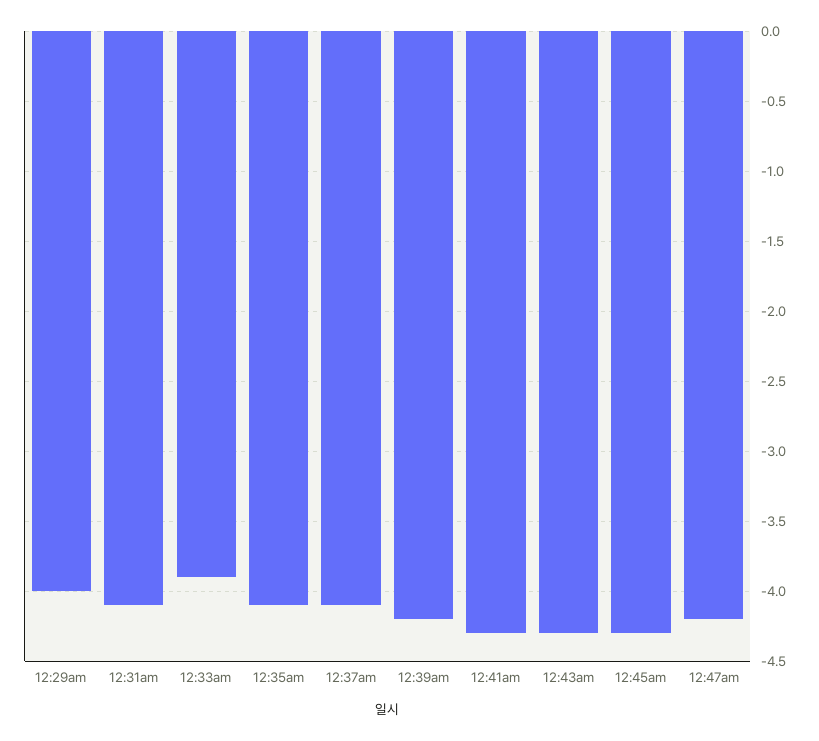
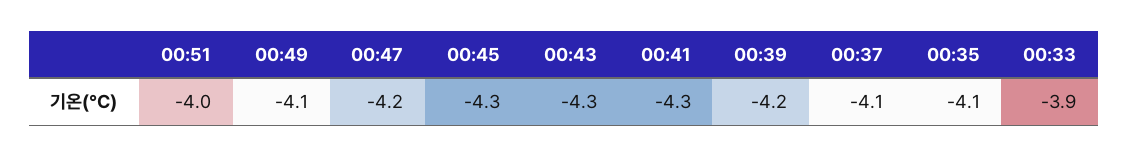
12:29am: -4 -> none
12:31am: -4.1 -> none
00:51: none -> -4
00:49: none -> -4.1

